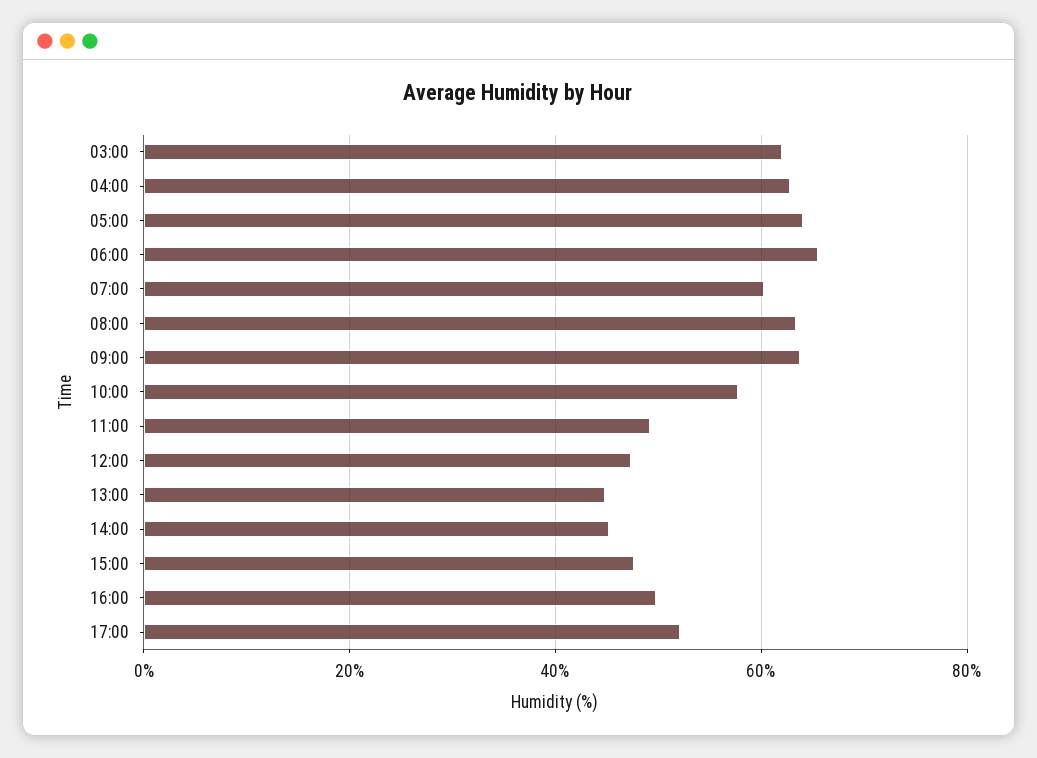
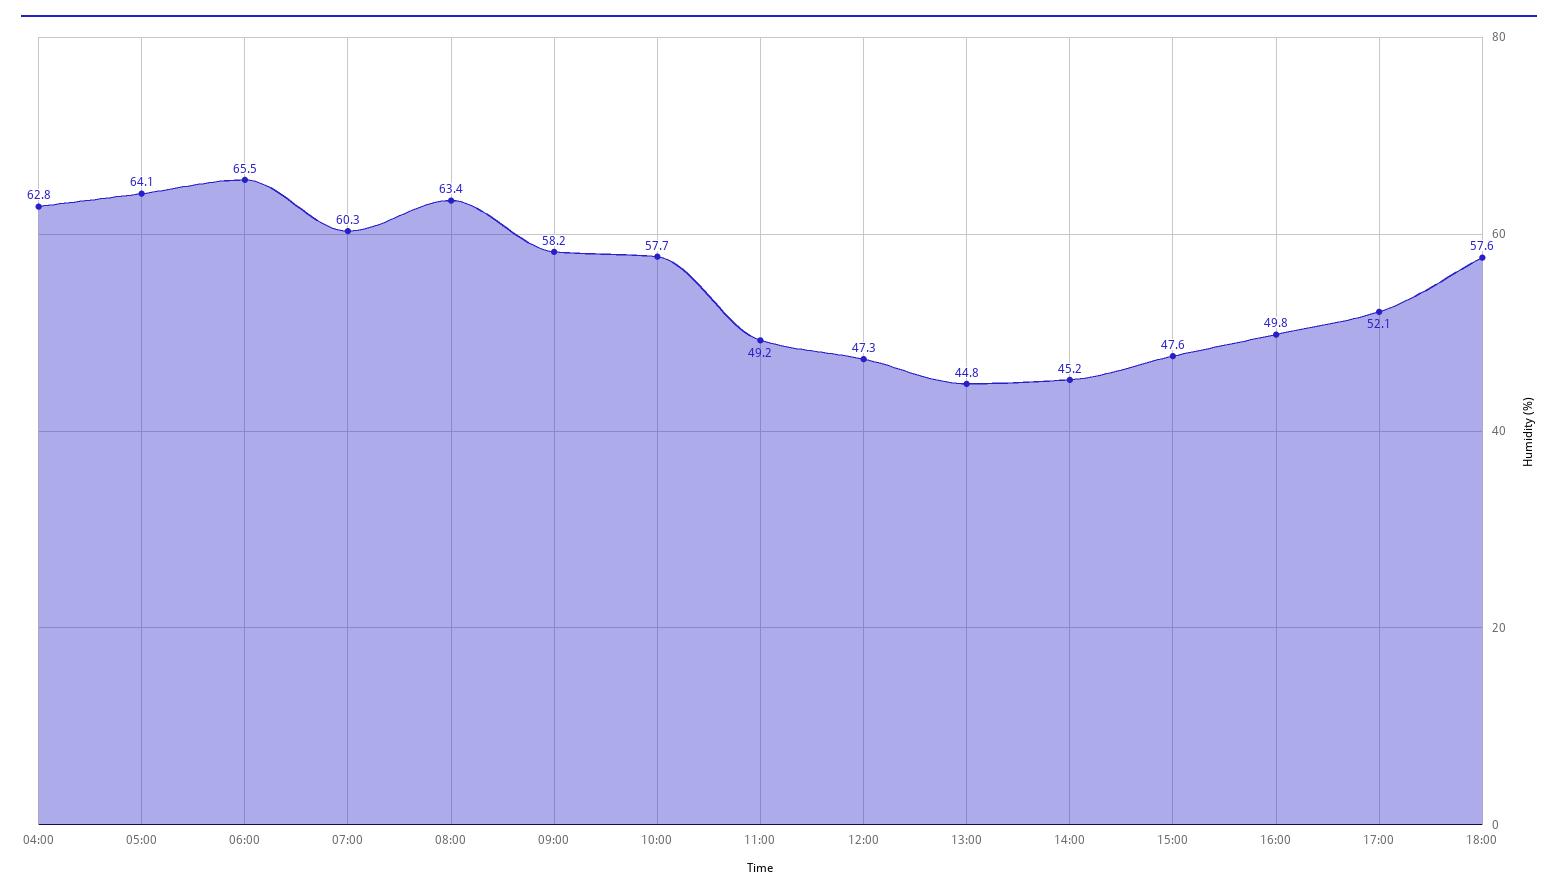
03:00: 62 -> none
09:00: 64 -> 58.2
18:00: none -> 57.6

